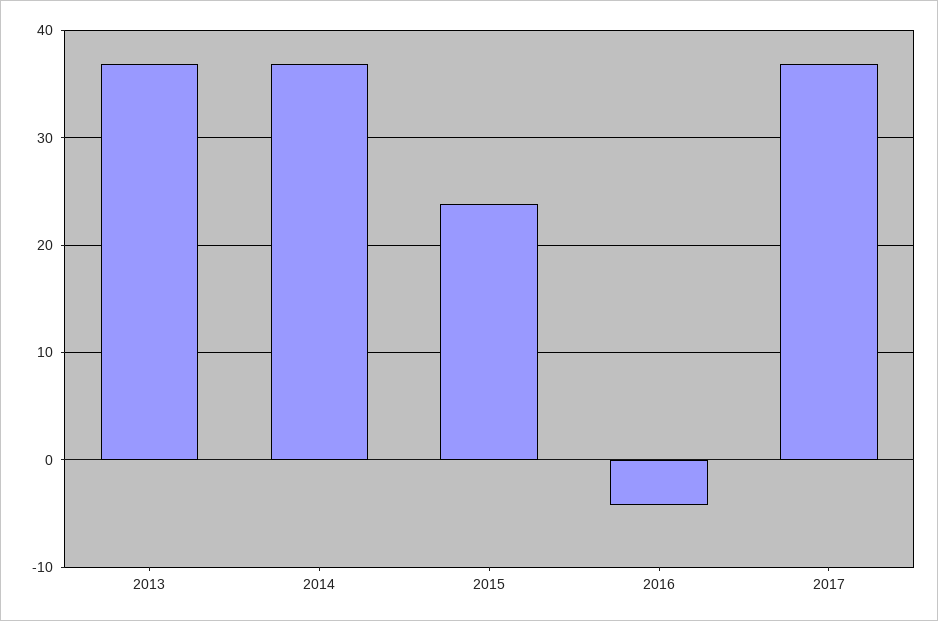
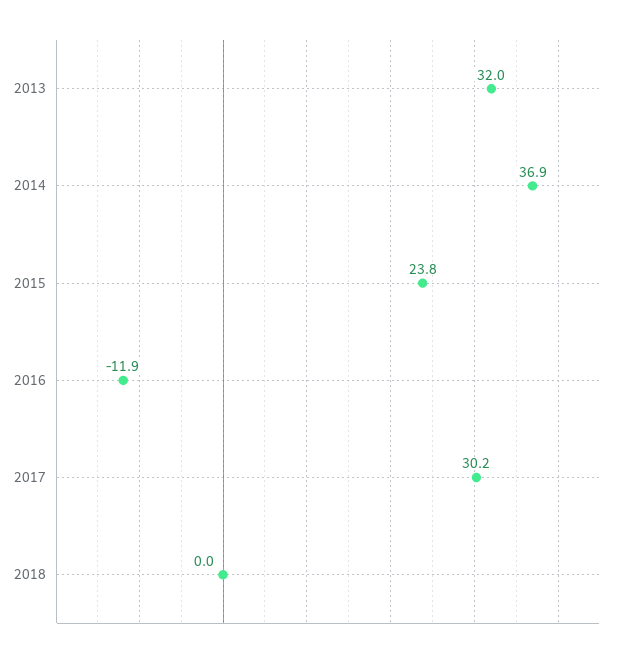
2013: 37 -> 32
2016: -4 -> -11.9
2017: 37 -> 30.2
2018: none -> 0

